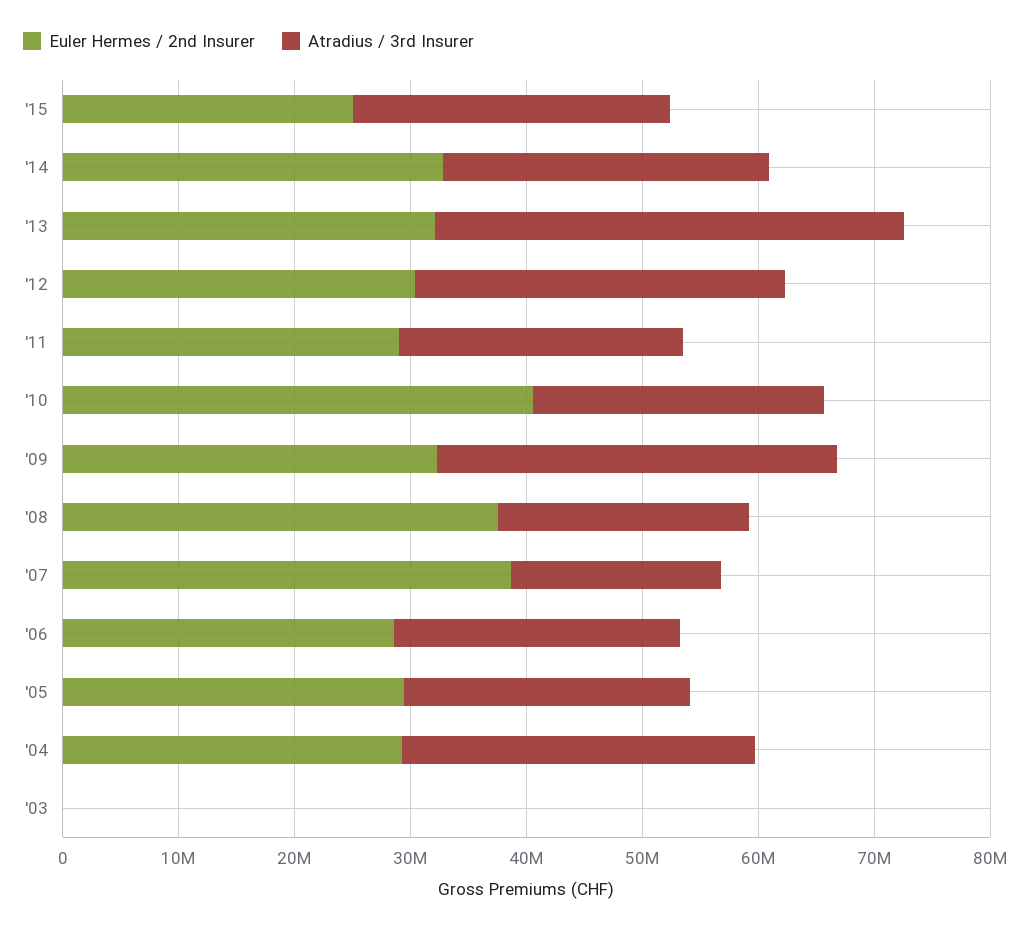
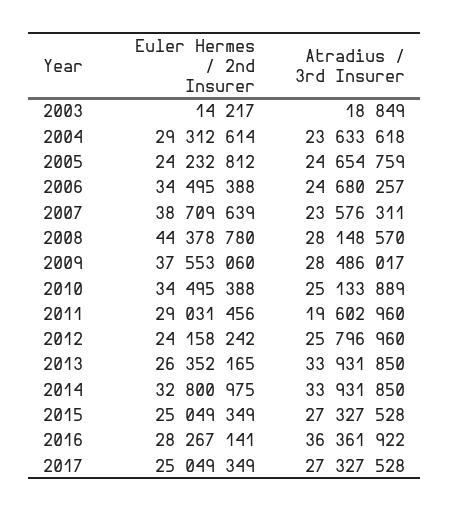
Atradius / 3rd Insurer, '14: 28000000 -> 33931850
Euler Hermes / 2nd Insurer, '13: 32000000 -> 26352165
Atradius / 3rd Insurer, '13: 40000000 -> 33931850
Euler Hermes / 2nd Insurer, '12: 30000000 -> 24158242
Atradius / 3rd Insurer, '12: 32000000 -> 25796960
Atradius / 3rd Insurer, '11: 24000000 -> 19602960
Euler Hermes / 2nd Insurer, '10: 40000000 -> 34495388
Euler Hermes / 2nd Insurer, '09: 32000000 -> 37553060
Atradius / 3rd Insurer, '09: 34000000 -> 28486017
Euler Hermes / 2nd Insurer, '08: 38000000 -> 44378780
Atradius / 3rd Insurer, '08: 22000000 -> 28148570
Atradius / 3rd Insurer, '07: 18000000 -> 23576311
Euler Hermes / 2nd Insurer, '06: 28000000 -> 34495388
Euler Hermes / 2nd Insurer, '05: 30000000 -> 24232812
Atradius / 3rd Insurer, '04: 30000000 -> 23633618
Euler Hermes / 2nd Insurer, 2016: none -> 28267141
Atradius / 3rd Insurer, 2016: none -> 36361922
Euler Hermes / 2nd Insurer, 2017: none -> 25049349
Atradius / 3rd Insurer, 2017: none -> 27327528

